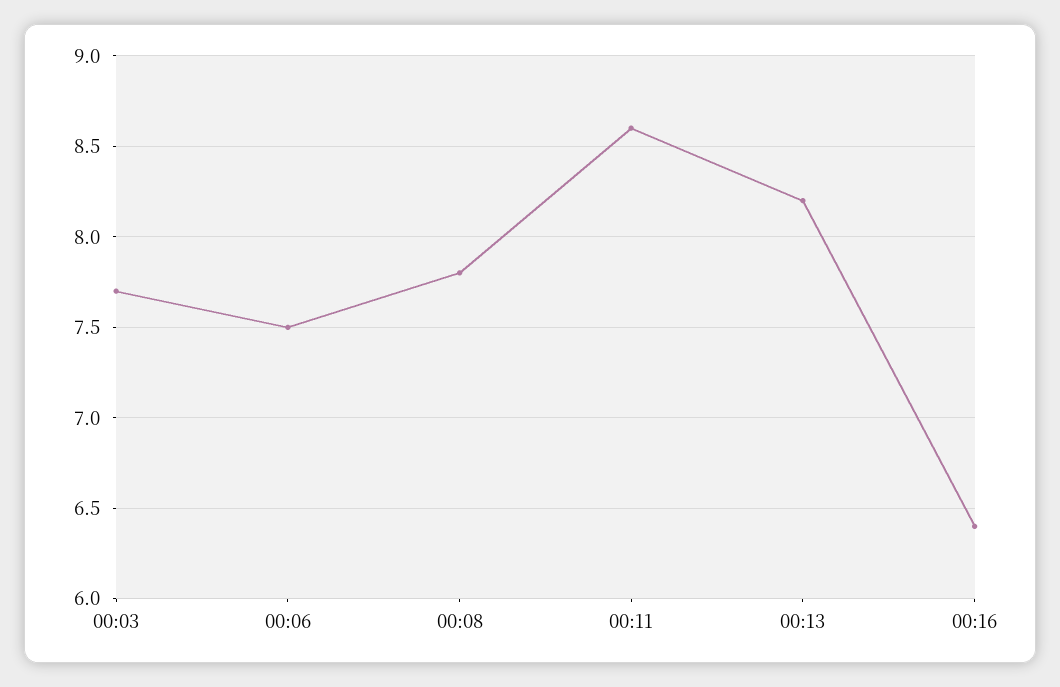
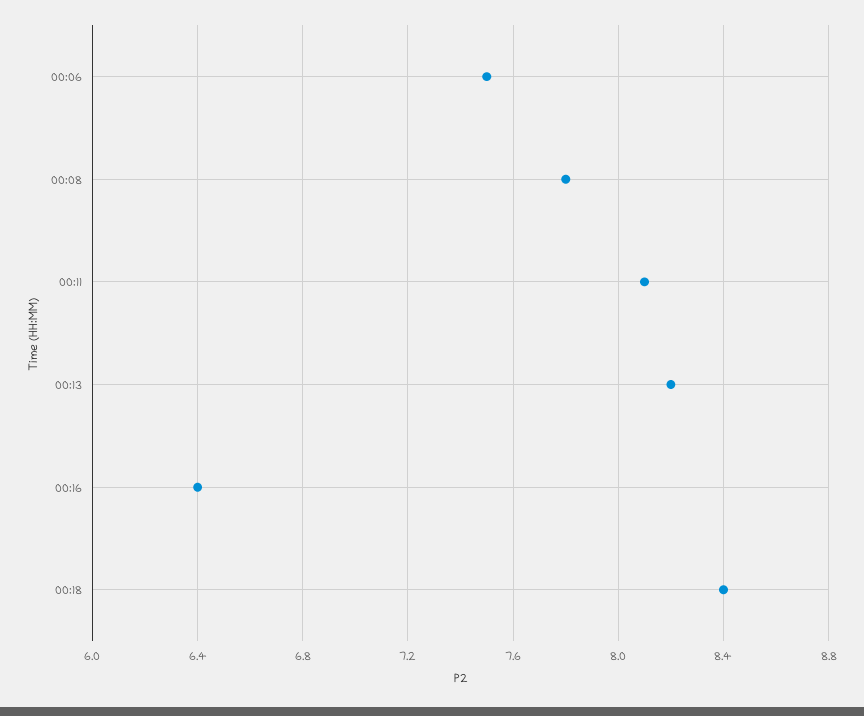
00:03: 7.7 -> none
00:11: 8.6 -> 8.1
00:18: none -> 8.4

